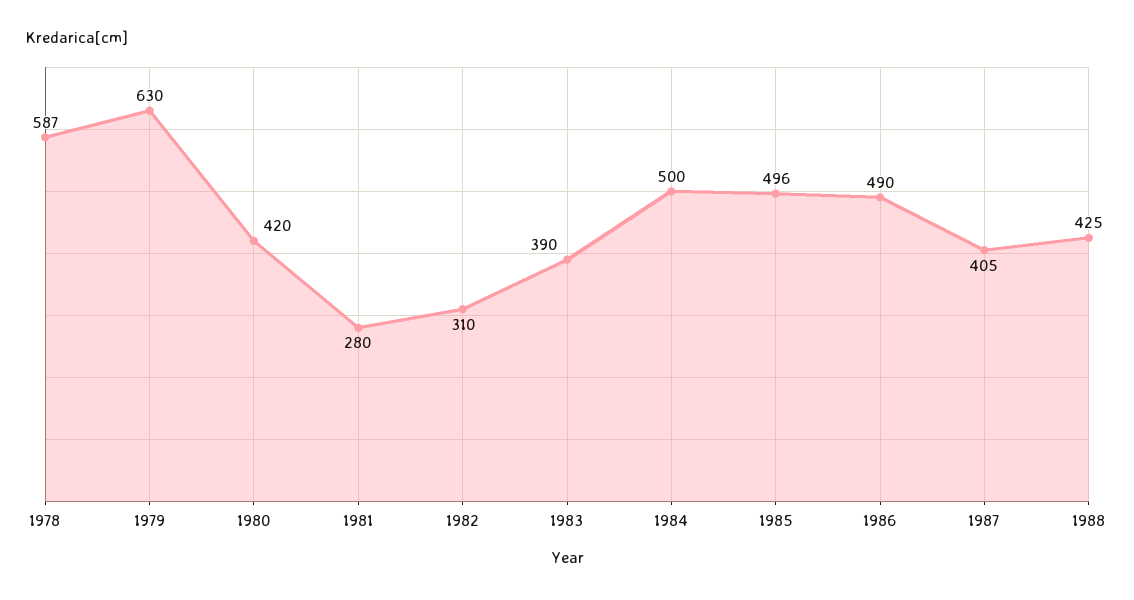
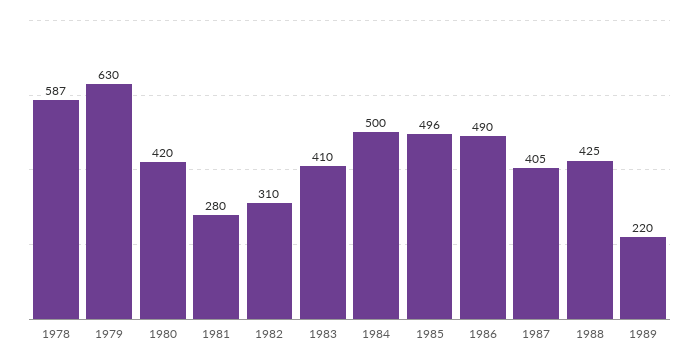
1983: 390 -> 410
1989: none -> 220

